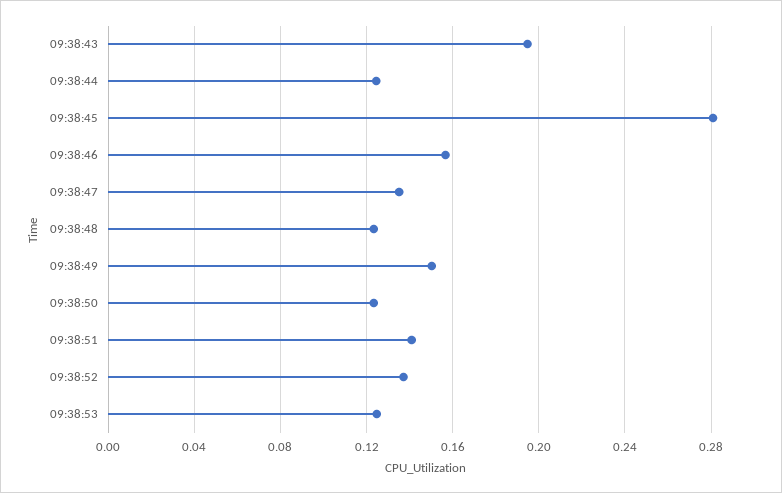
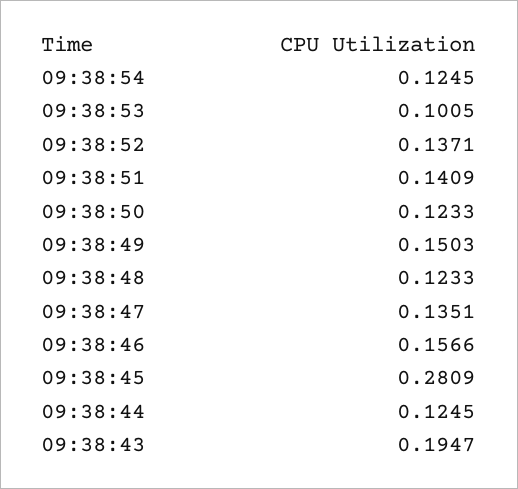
09:38:53: 0.125 -> 0.1005
09:38:54: none -> 0.1245

